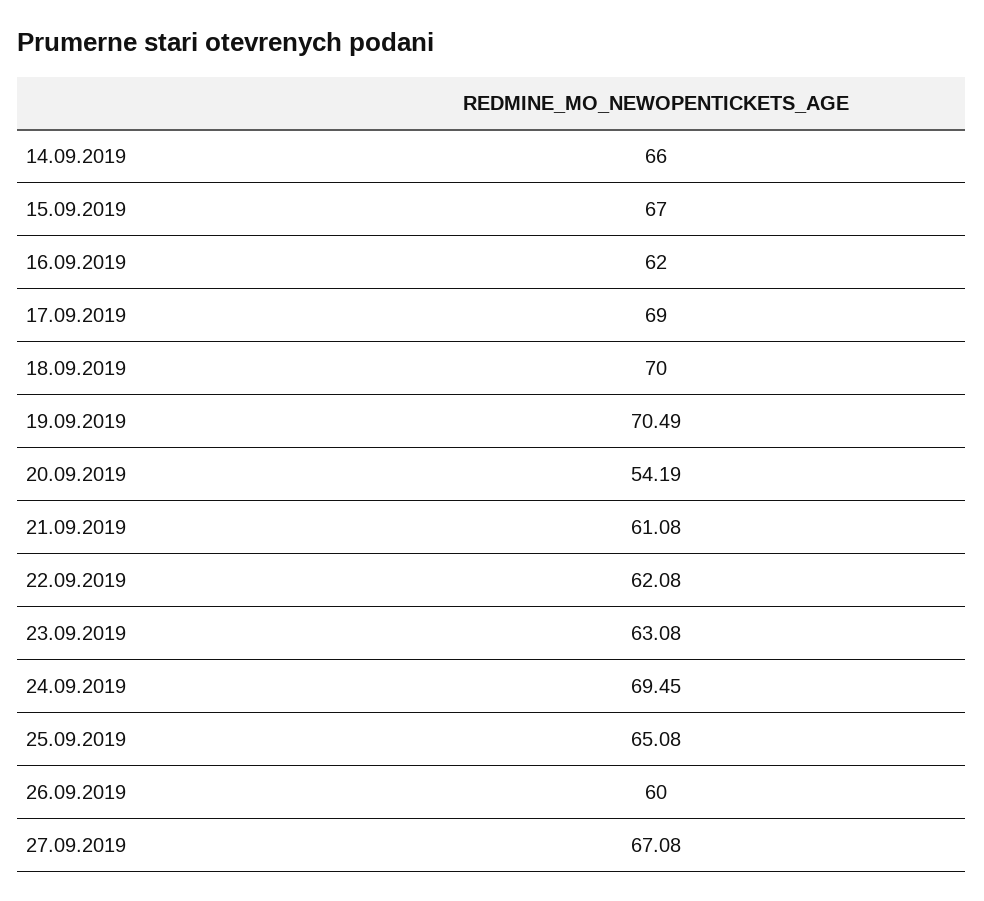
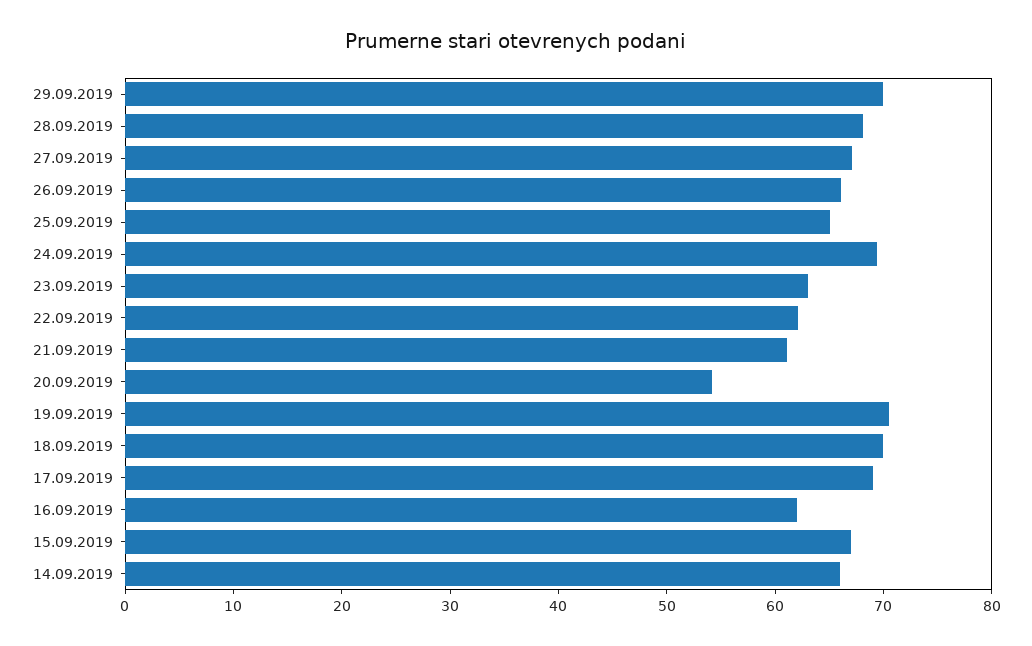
26.09.2019: 60 -> 66
29.09.2019: none -> 70
28.09.2019: none -> 68

